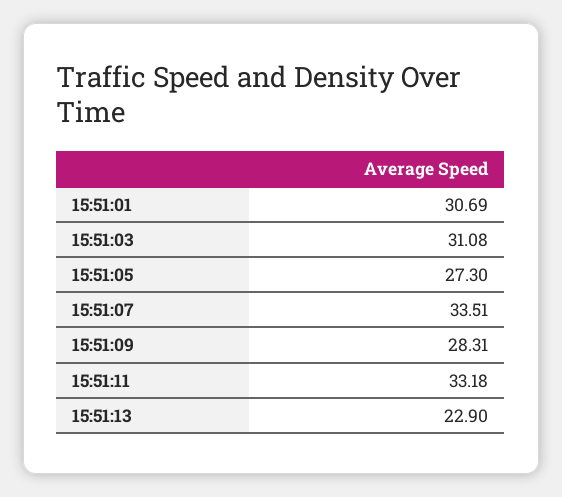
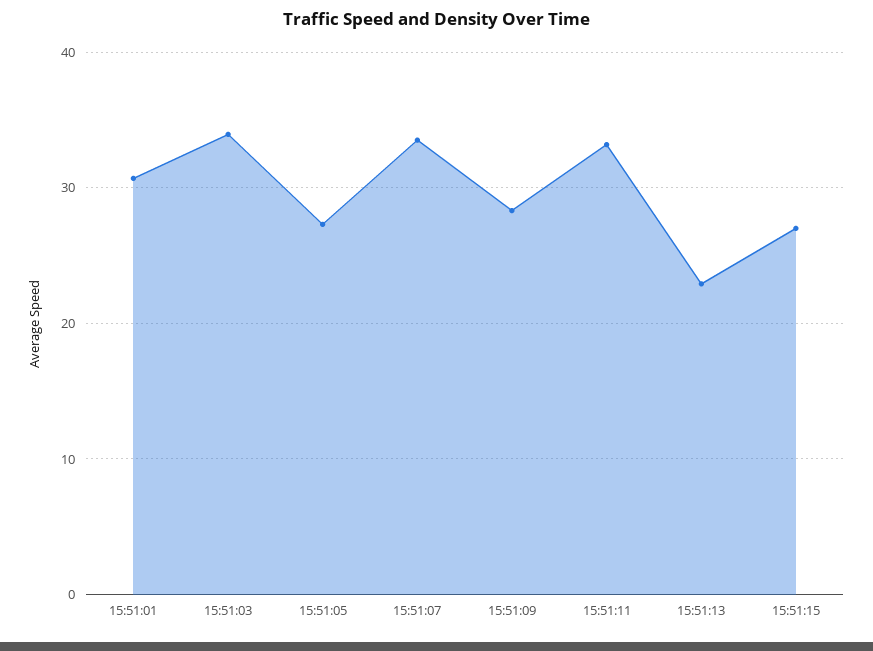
15:51:03: 31.08 -> 34
15:51:15: none -> 27

